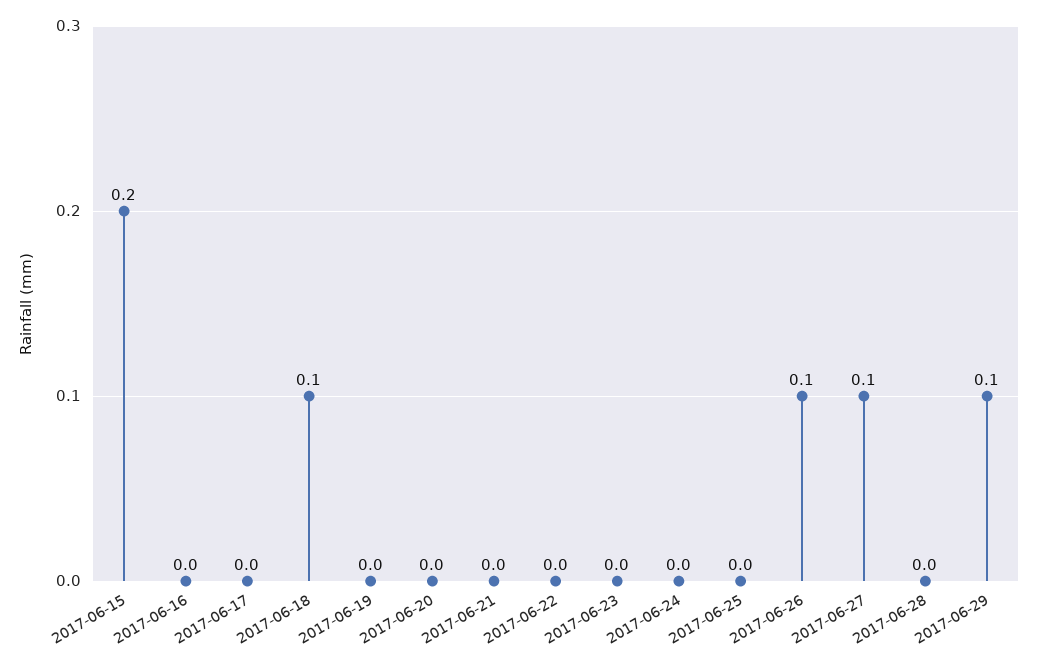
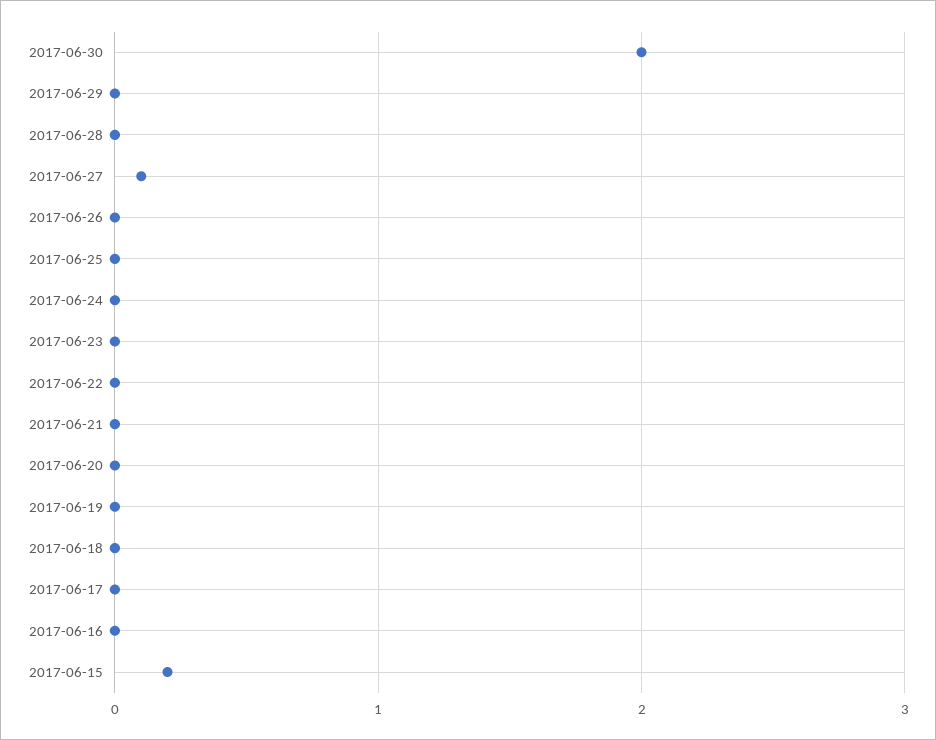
2017-06-18: 0.1 -> 0
2017-06-26: 0.1 -> 0
2017-06-29: 0.1 -> 0
2017-06-30: none -> 2

